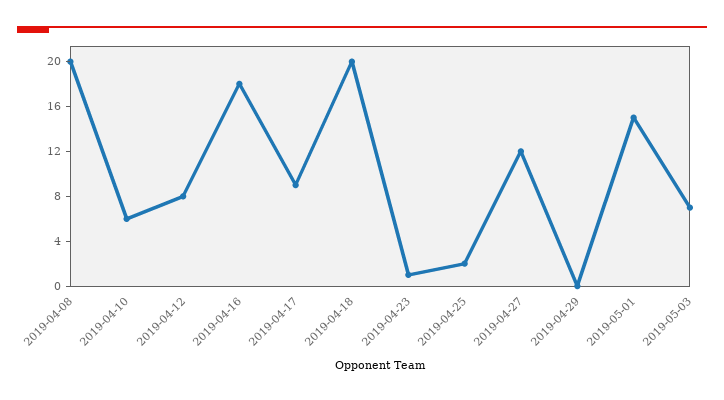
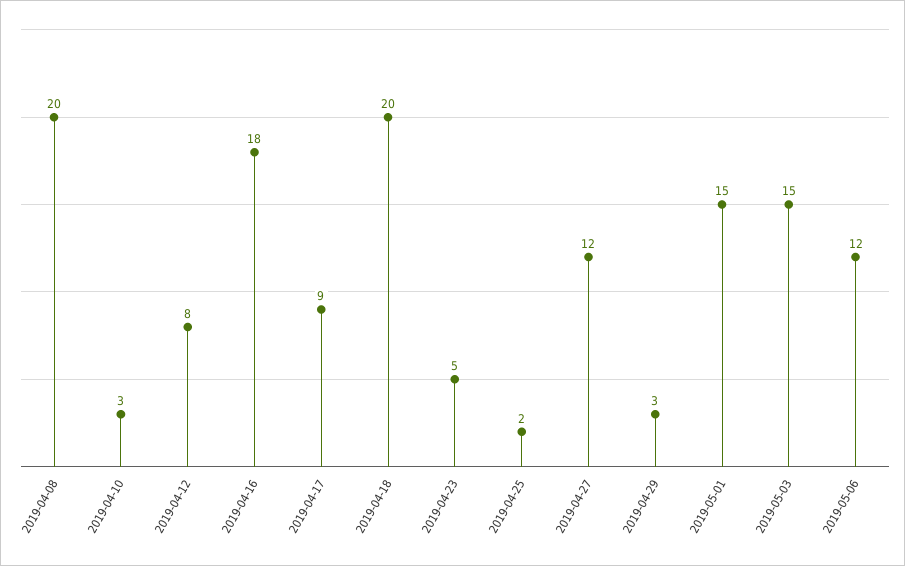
2019-04-10: 6 -> 3
2019-04-23: 1 -> 5
2019-04-29: 0 -> 3
2019-05-03: 7 -> 15
2019-05-06: none -> 12

